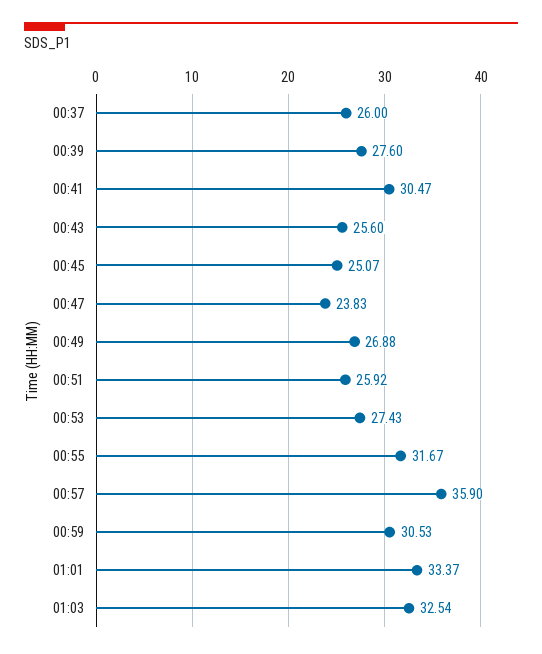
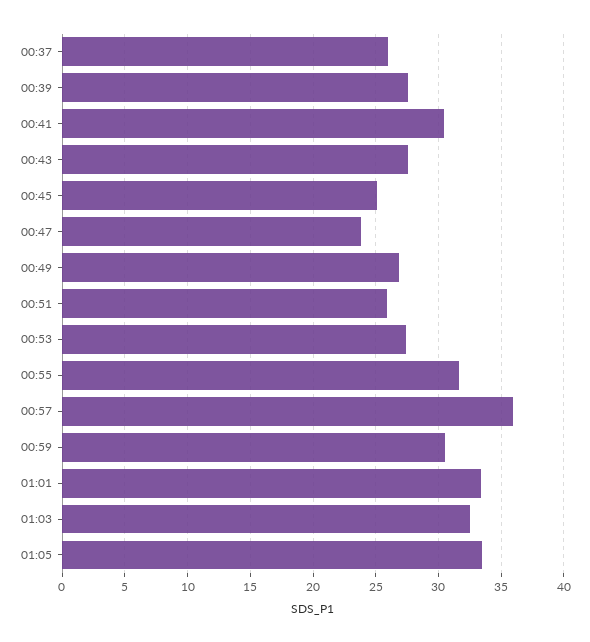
00:43: 25.6 -> 27.5
01:05: none -> 33.5

